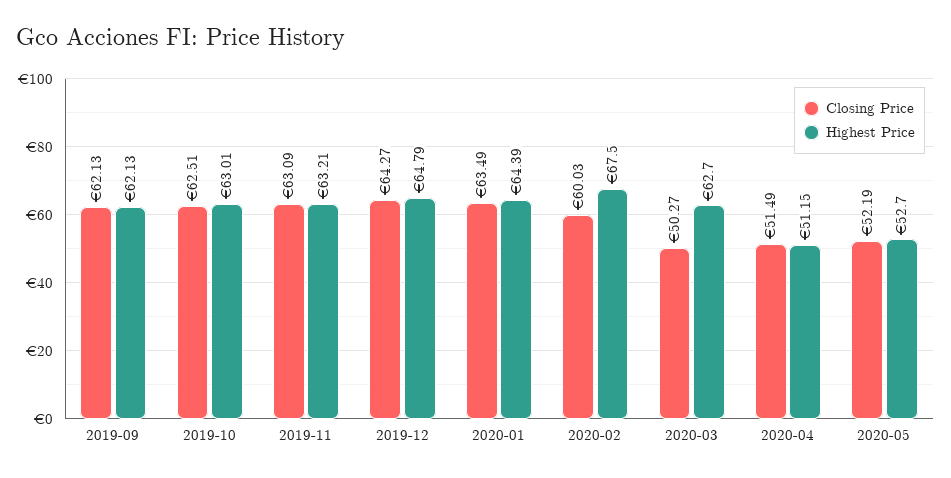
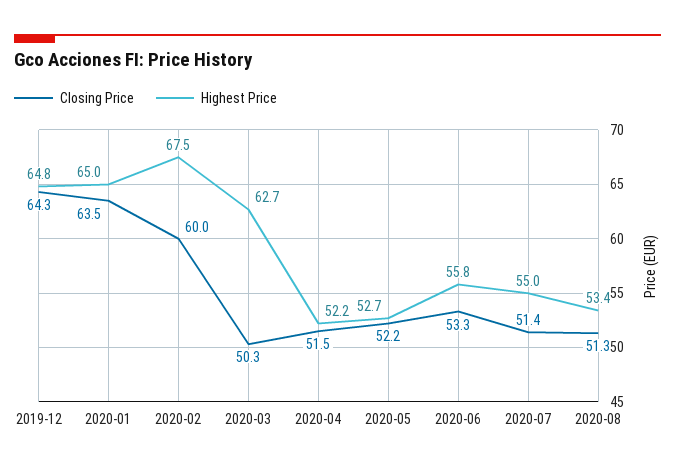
Closing Price, 2019-09: 62.13 -> none
Highest Price, 2019-09: 62.13 -> none
Closing Price, 2019-10: 62.51 -> none
Highest Price, 2019-10: 63.01 -> none
Closing Price, 2019-11: 63.09 -> none
Highest Price, 2019-11: 63.21 -> none
Highest Price, 2020-01: 64.39 -> 65
Highest Price, 2020-04: 51.15 -> 52.2
Closing Price, 2020-06: none -> 53.3
Highest Price, 2020-06: none -> 55.8
Closing Price, 2020-07: none -> 51.4
Highest Price, 2020-07: none -> 55
Closing Price, 2020-08: none -> 51.3
Highest Price, 2020-08: none -> 53.4

